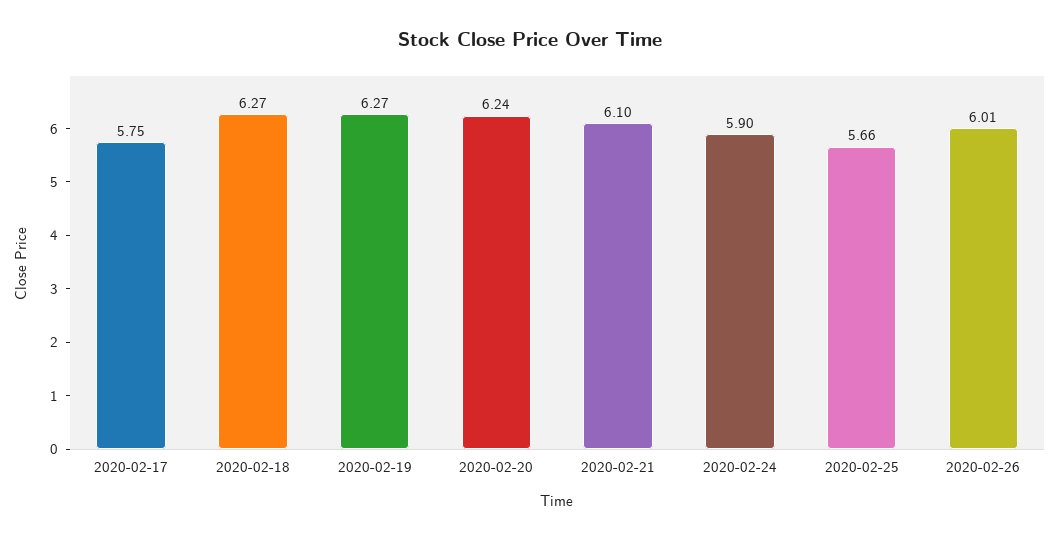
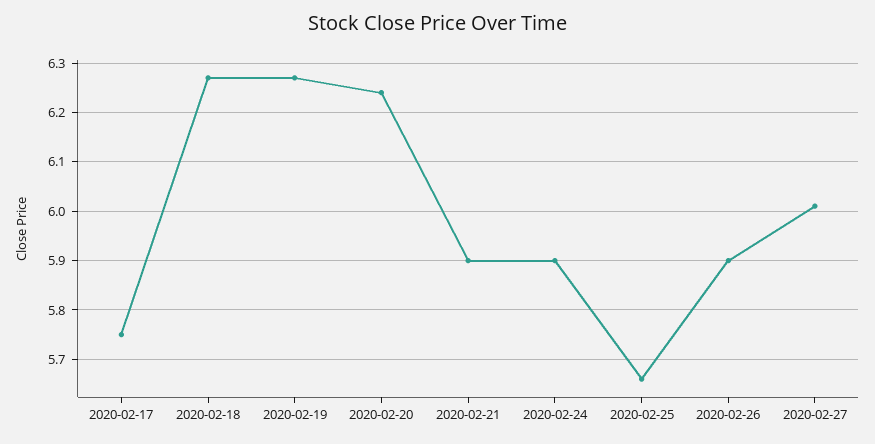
2020-02-21: 6.1 -> 5.9
2020-02-26: 6.01 -> 5.9
2020-02-27: none -> 6

